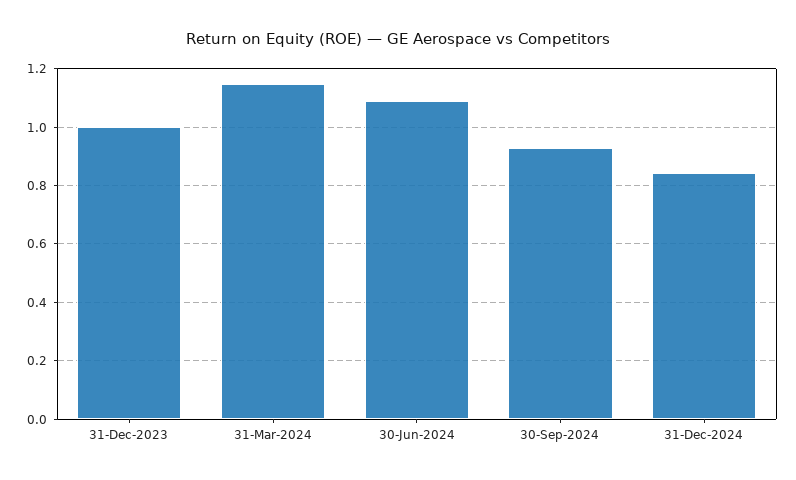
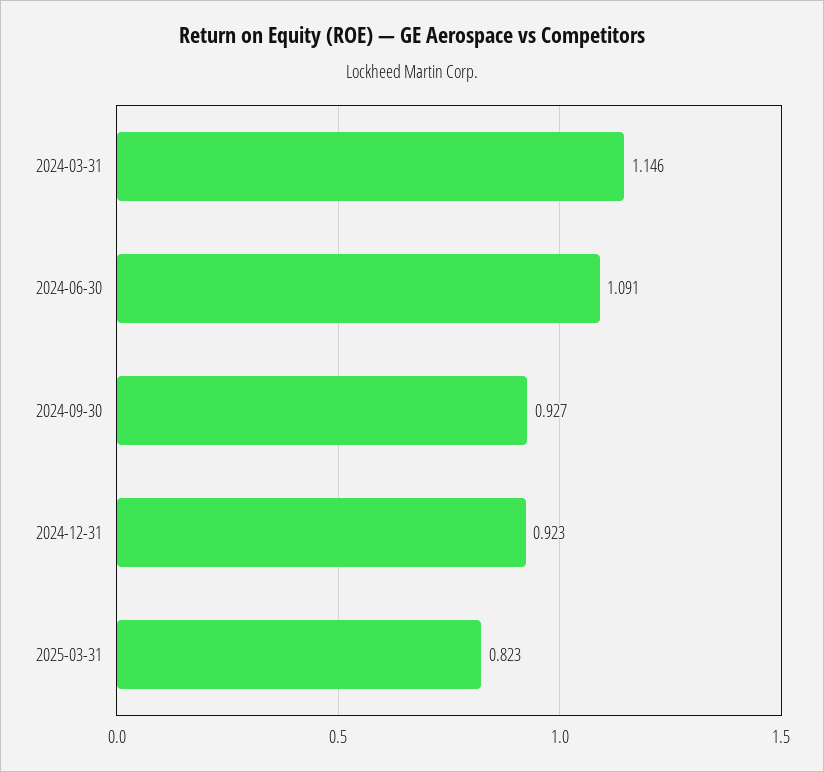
31-Dec-2023: 1 -> none
31-Dec-2024: 0.85 -> 0.923
2025-03-31: none -> 0.823

